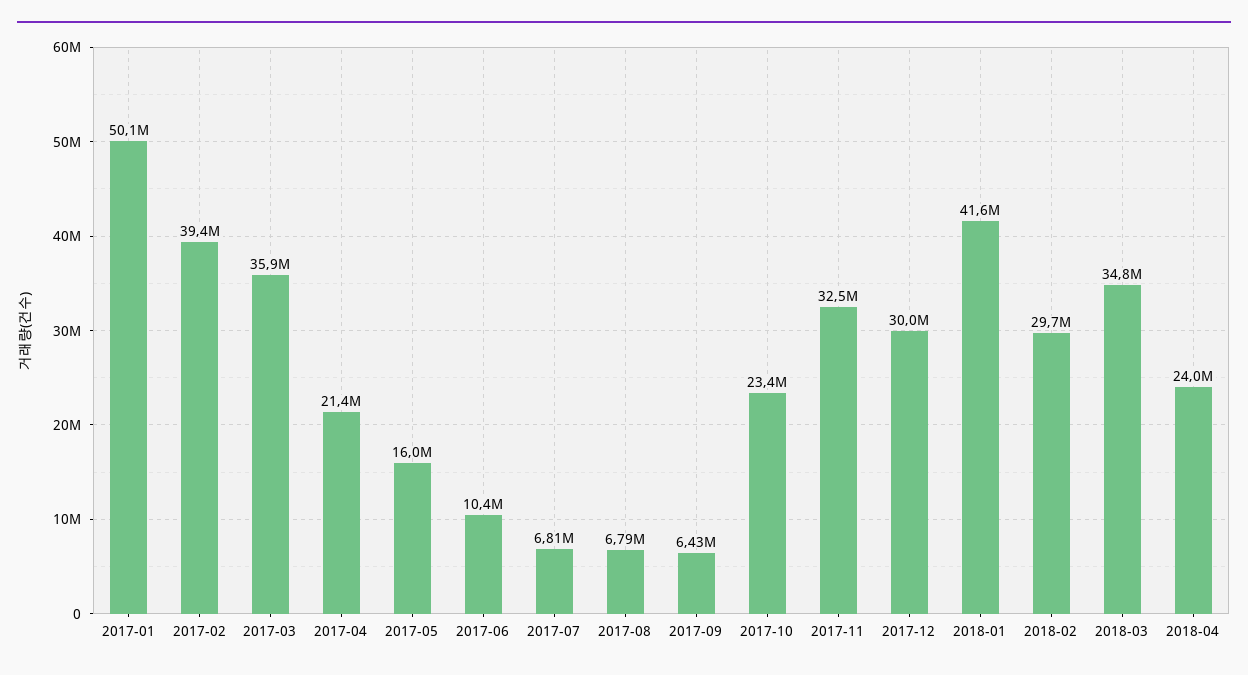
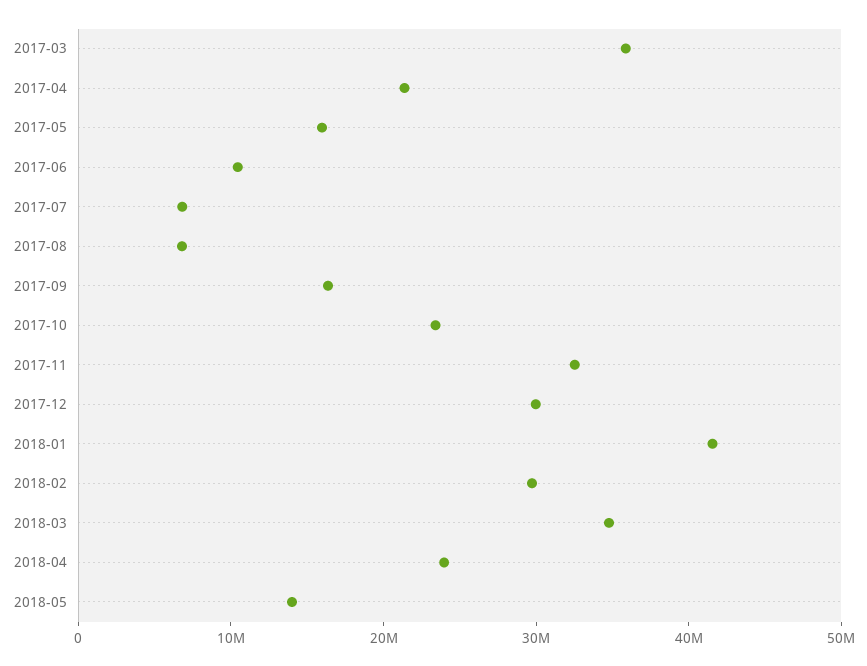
2017-01: 50100000 -> none
2017-02: 39400000 -> none
2017-09: 6430000 -> 16000000
2018-05: none -> 14000000

